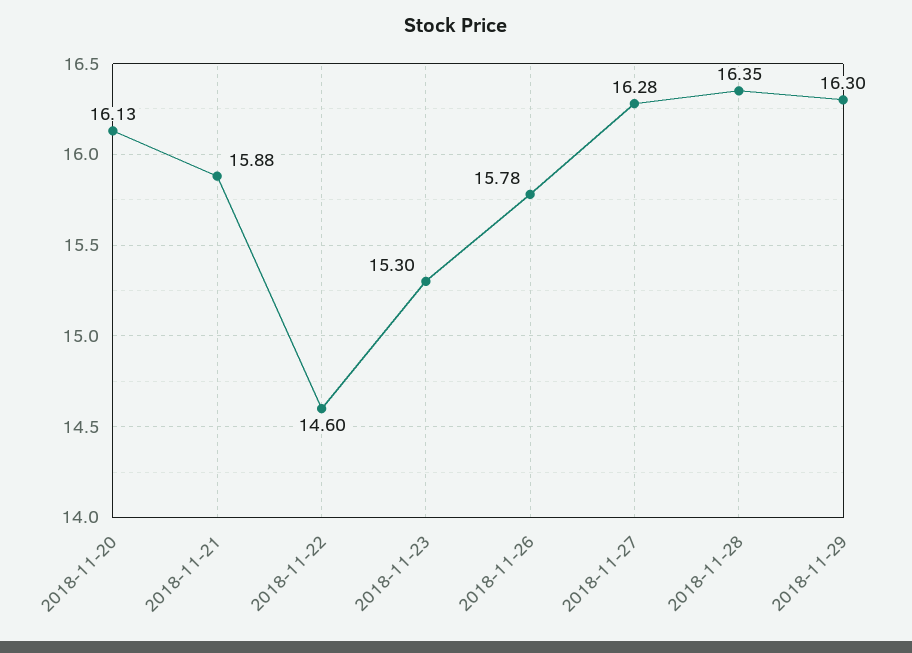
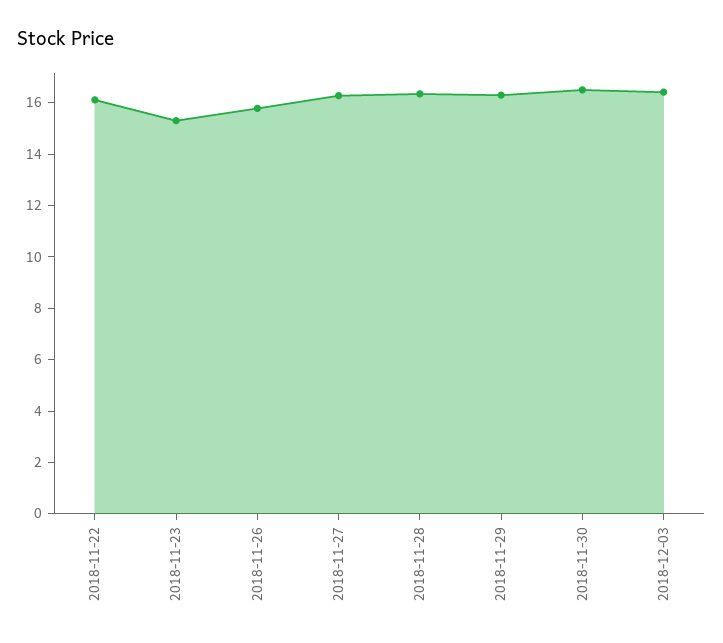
2018-11-20: 16.13 -> none
2018-11-21: 15.88 -> none
2018-11-22: 14.6 -> 16
2018-11-30: none -> 16.5
2018-12-03: none -> 16.5

